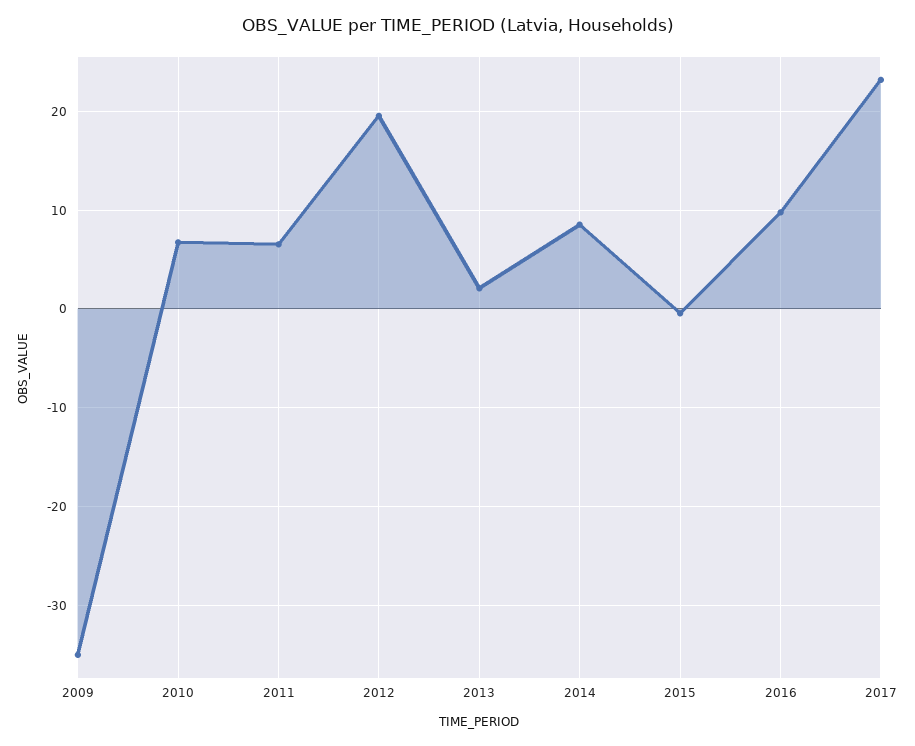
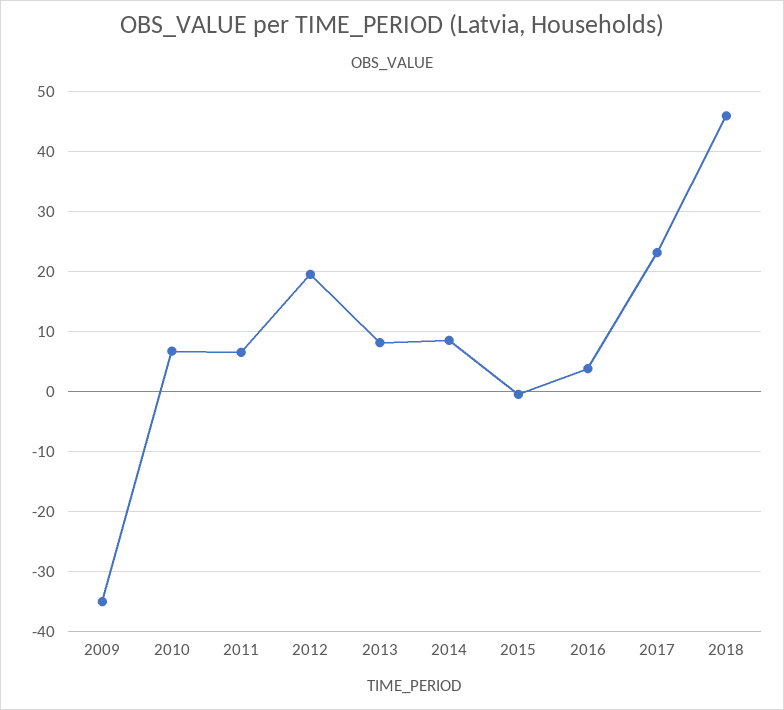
2013: 2 -> 8
2016: 10 -> 4
2018: none -> 46

